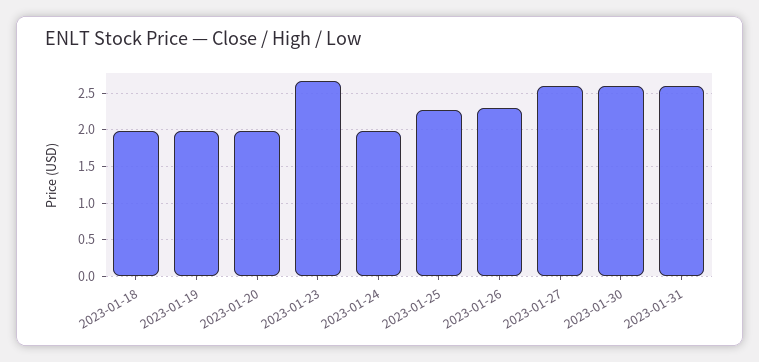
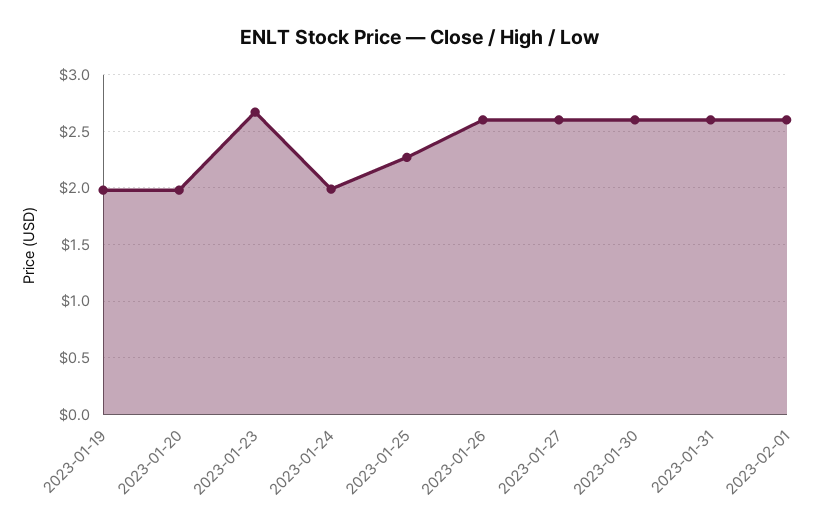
2023-01-18: 2 -> none
2023-01-26: 2.3 -> 2.6
2023-02-01: none -> 2.6

